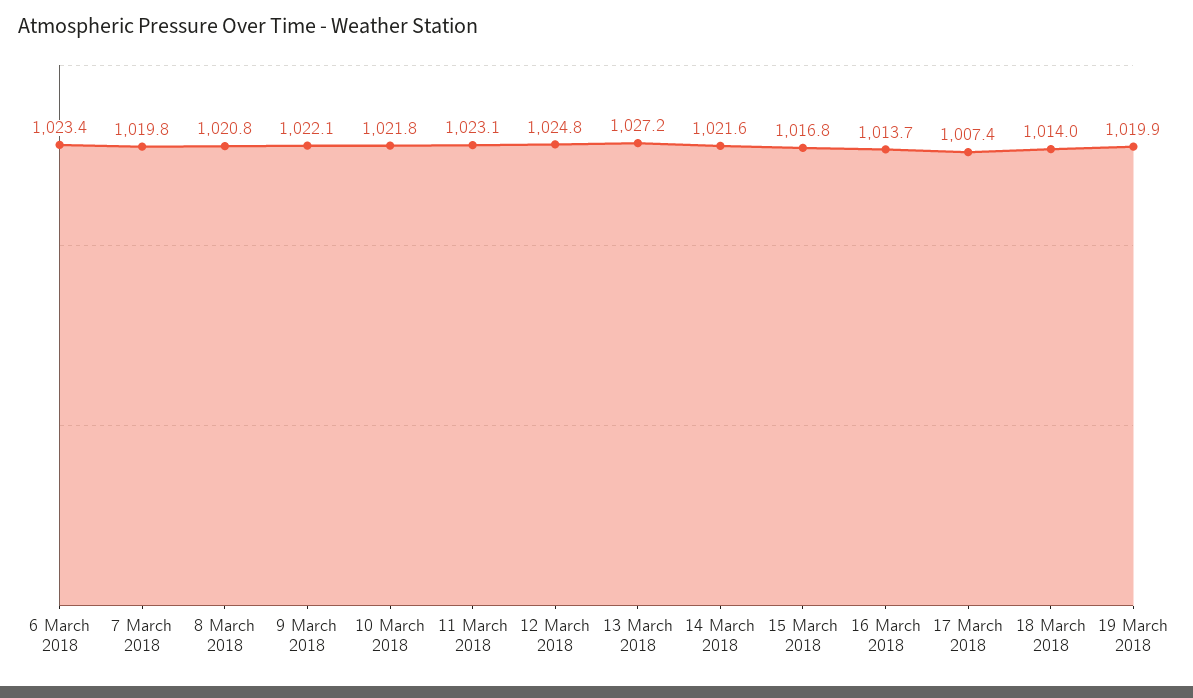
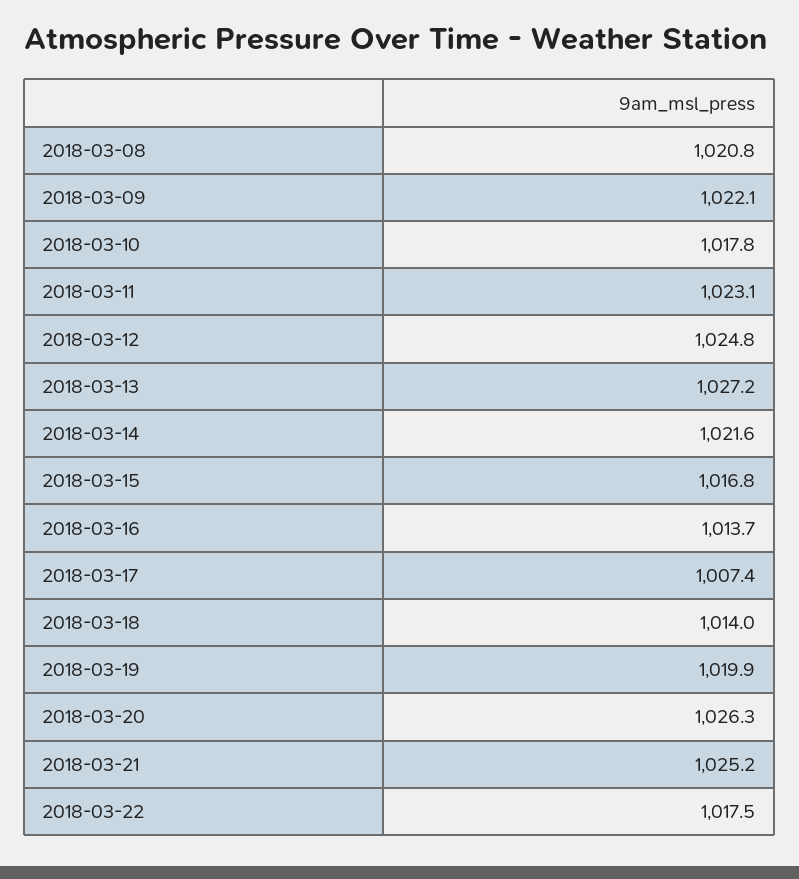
6 March 2018: 1023.4 -> none
7 March 2018: 1019.8 -> none
10 March 2018: 1021.8 -> 1017.8
2018-03-20: none -> 1026.3
2018-03-21: none -> 1025.2
2018-03-22: none -> 1017.5

